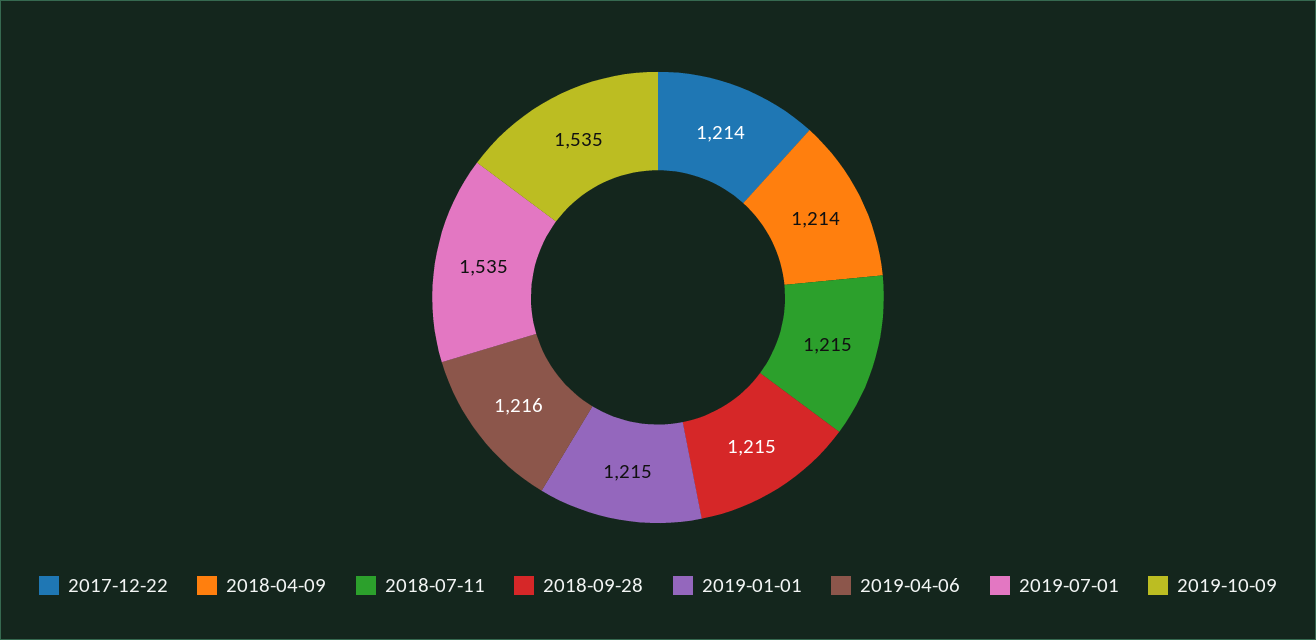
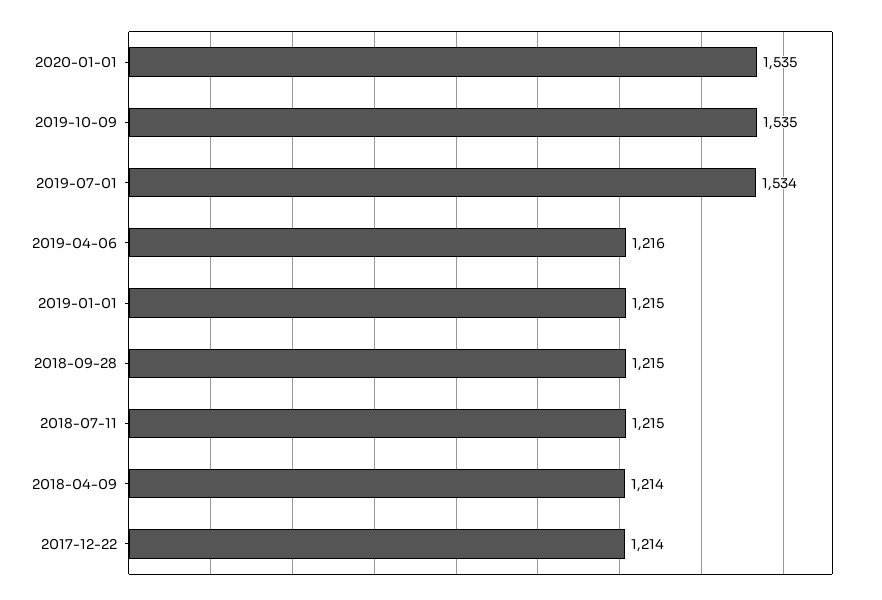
2019-07-01: 1535 -> 1534
2020-01-01: none -> 1535

